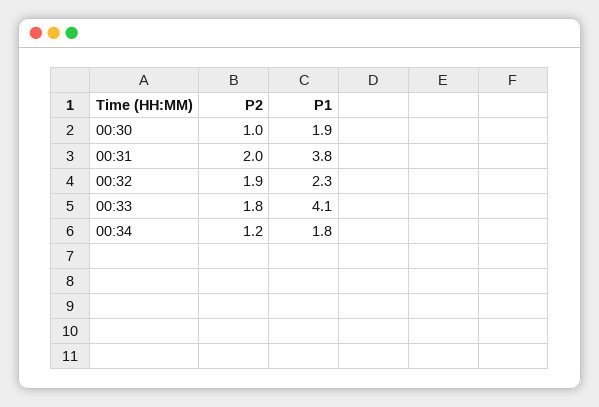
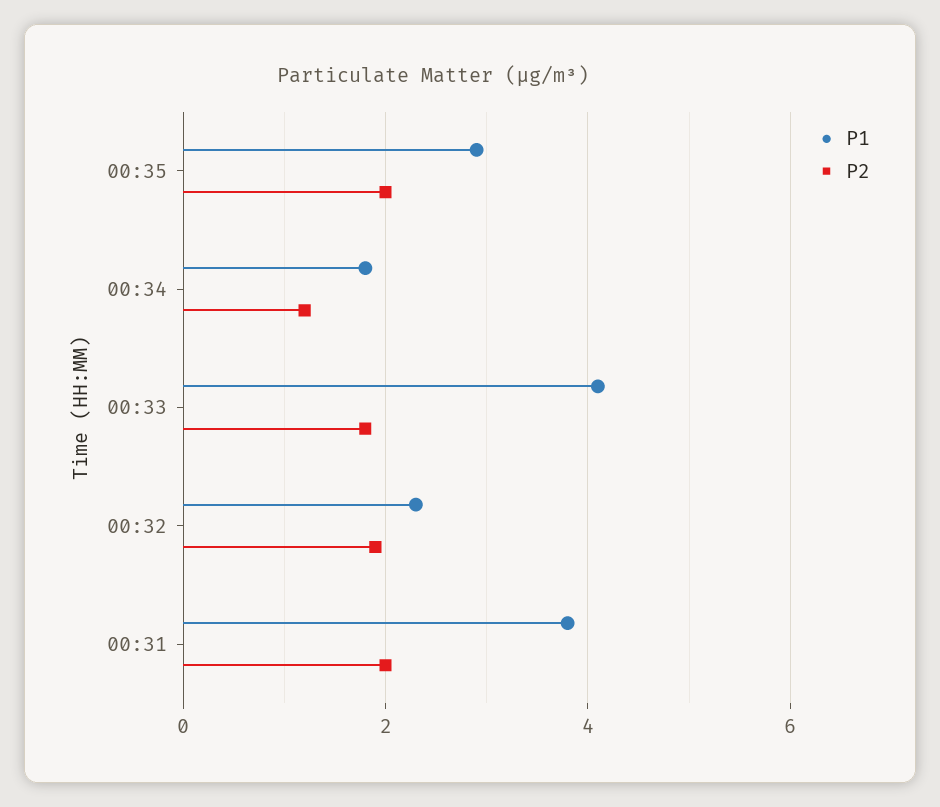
P2, 00:30: 1 -> none
P1, 00:30: 1.9 -> none
P1, 00:35: none -> 3
P2, 00:35: none -> 2

